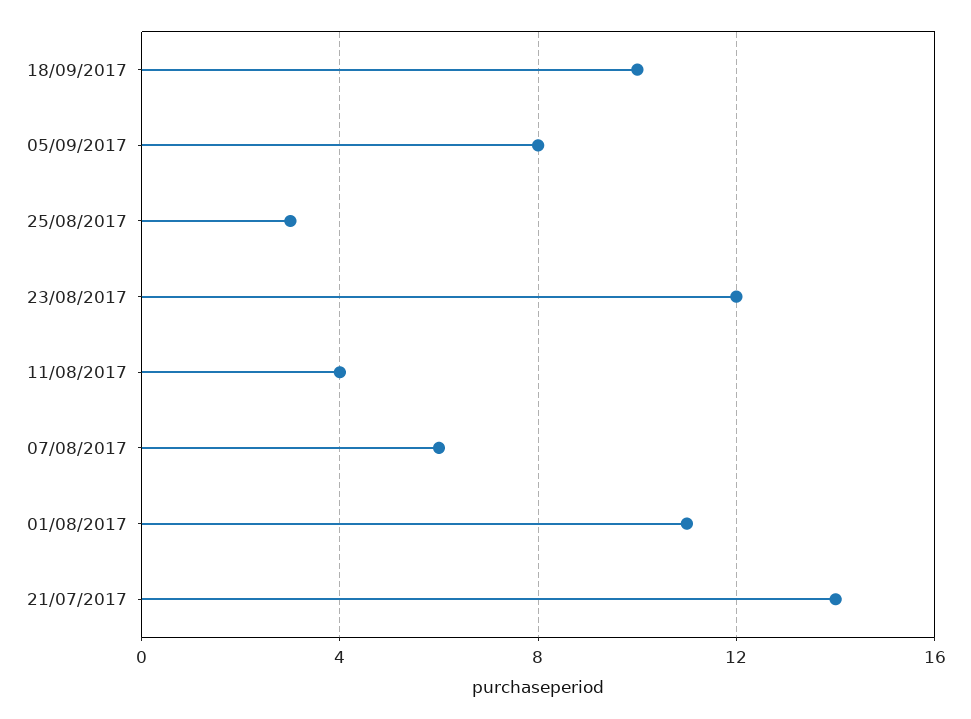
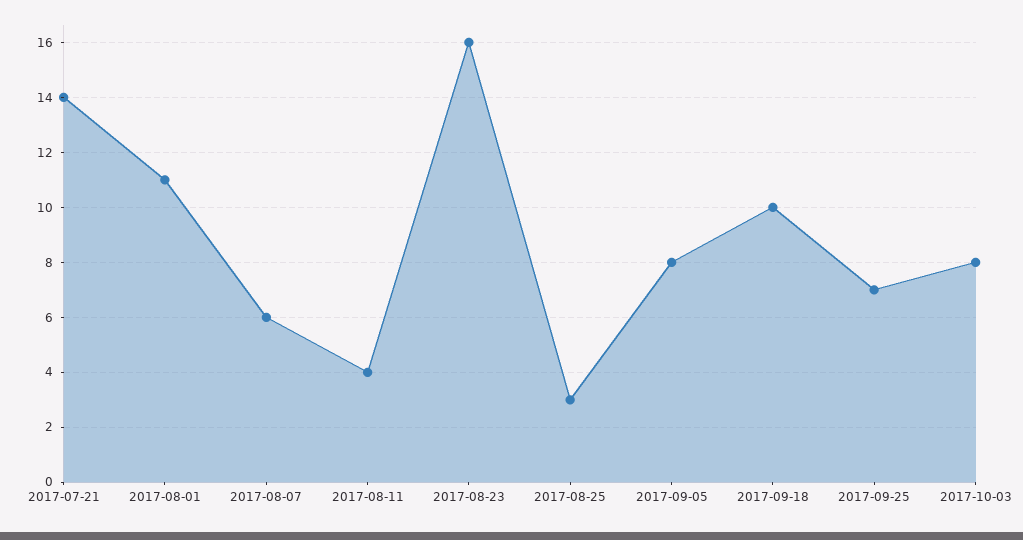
23/08/2017: 12 -> 16
2017-09-25: none -> 7
2017-10-03: none -> 8

